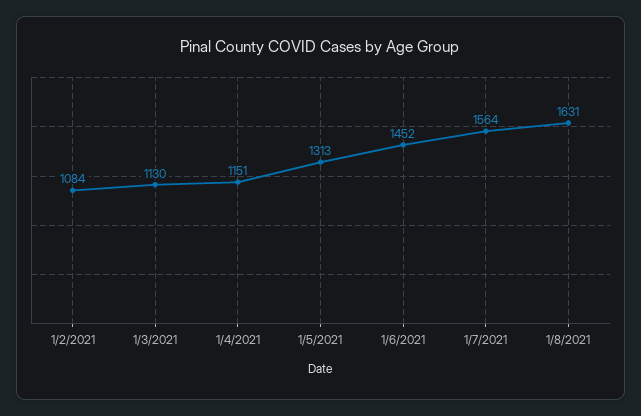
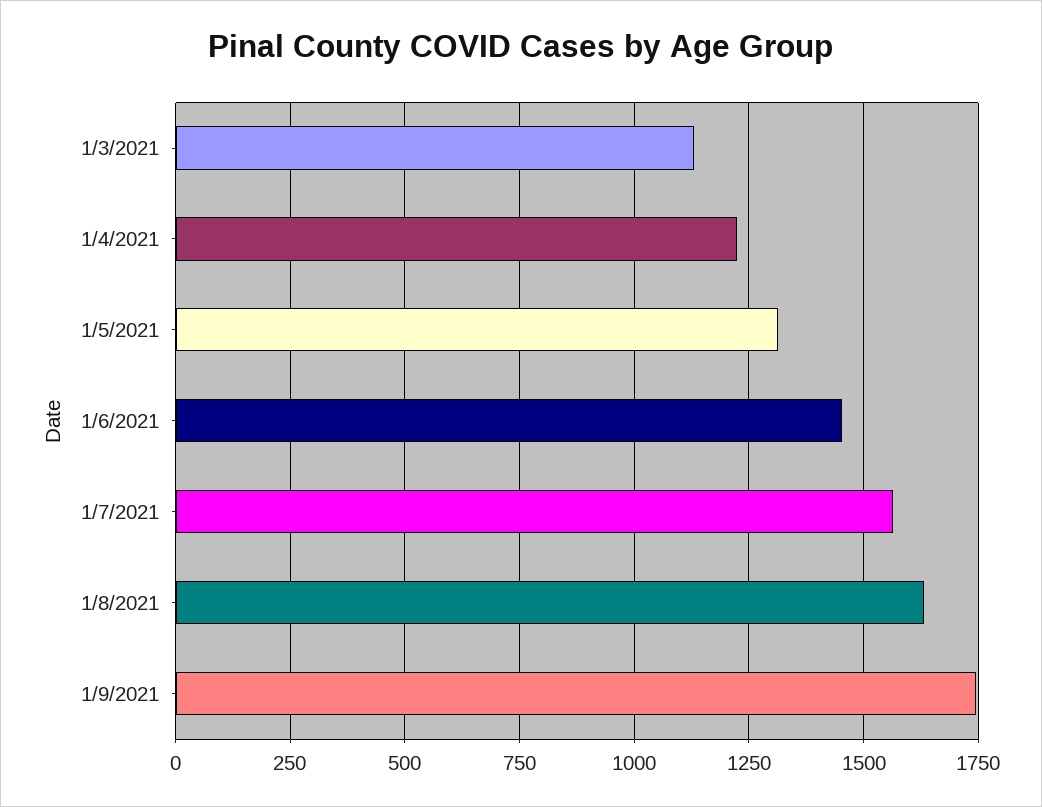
1/2/2021: 1084 -> none
1/4/2021: 1151 -> 1225
1/9/2021: none -> 1750

